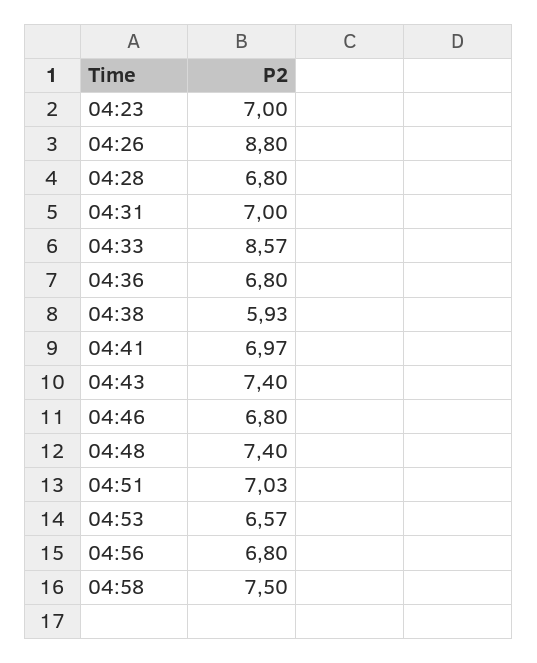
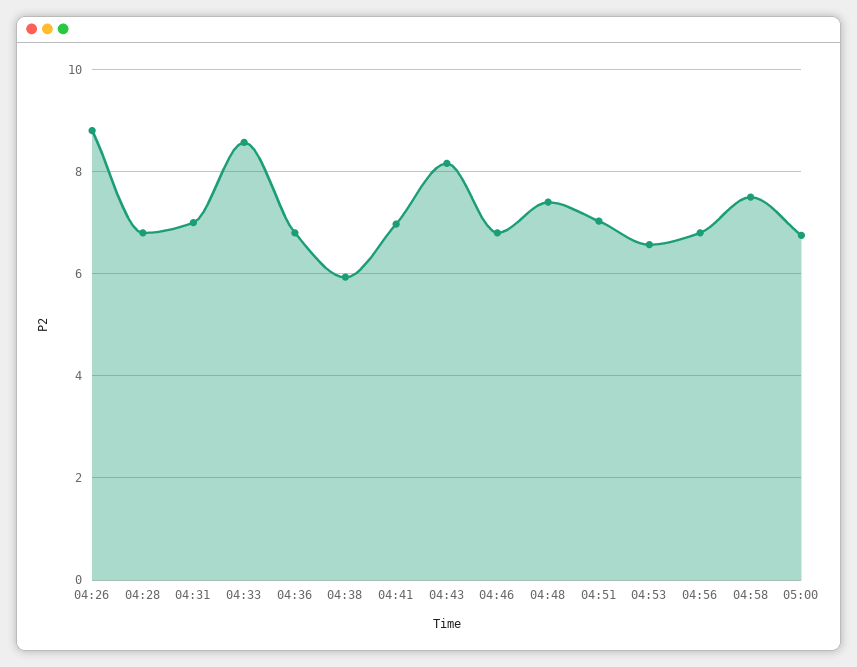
04:23: 7 -> none
04:43: 7.4 -> 8.2
05:00: none -> 6.8

